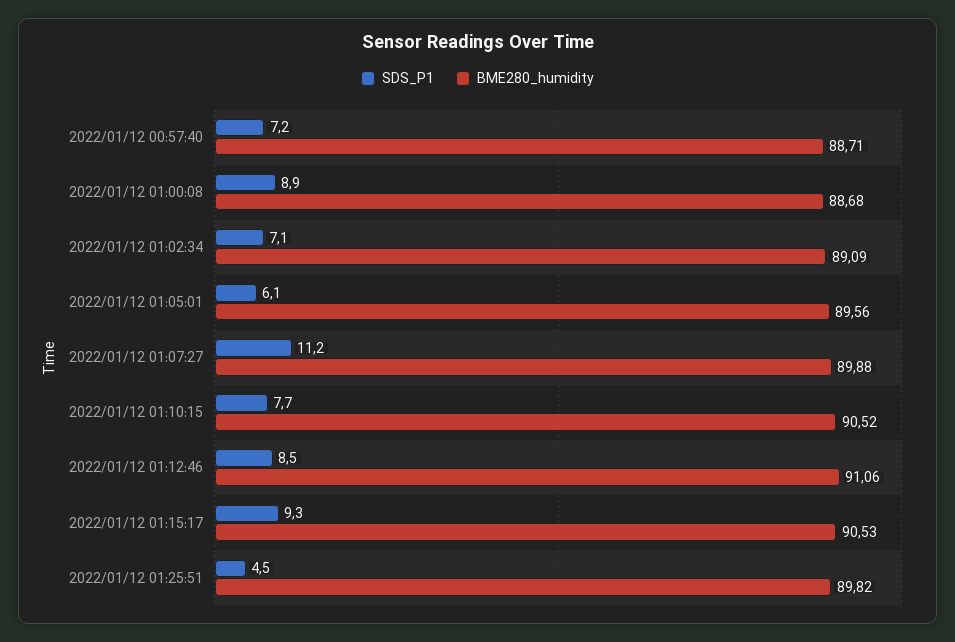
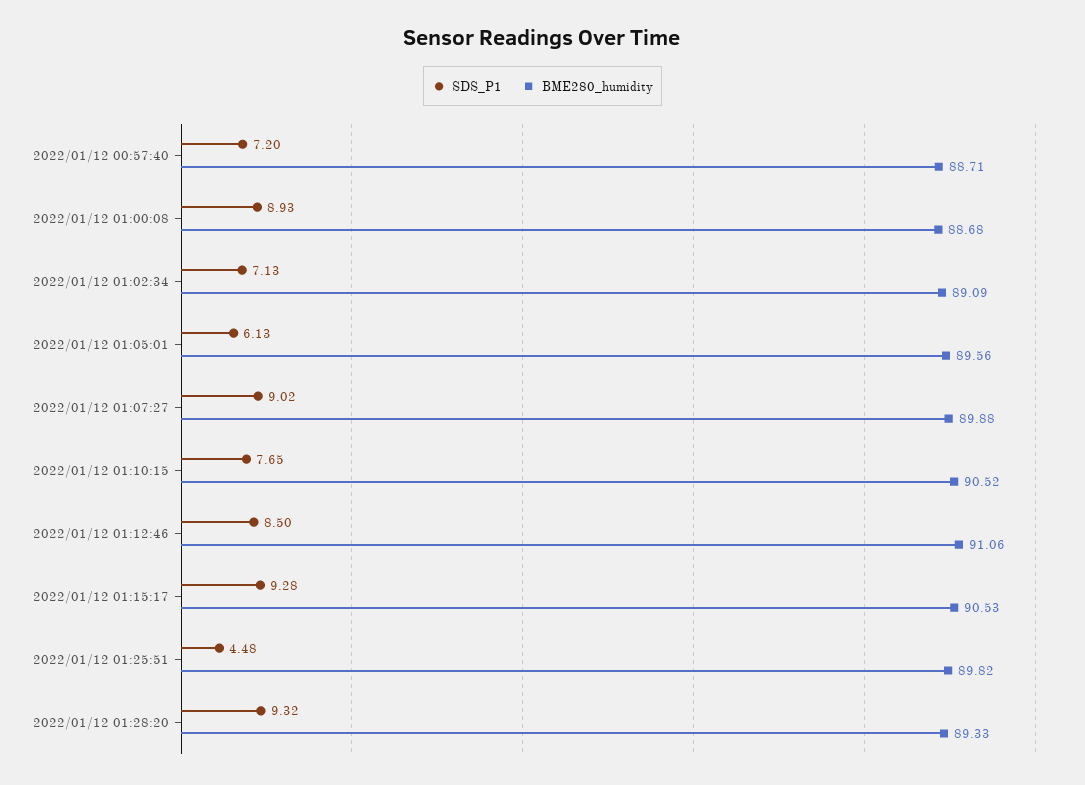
SDS_P1, 2022/01/12 01:07:27: 11.2 -> 9.02
SDS_P1, 2022/01/12 01:28:20: none -> 9.32
BME280_humidity, 2022/01/12 01:28:20: none -> 89.33

